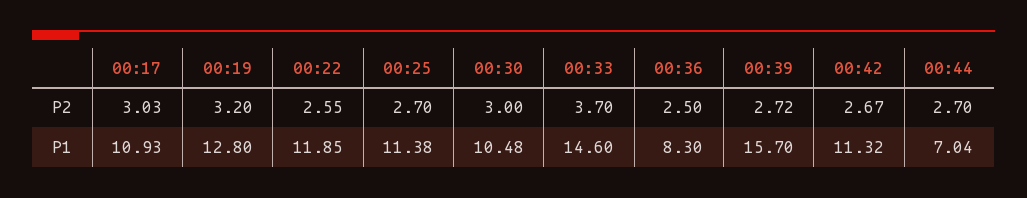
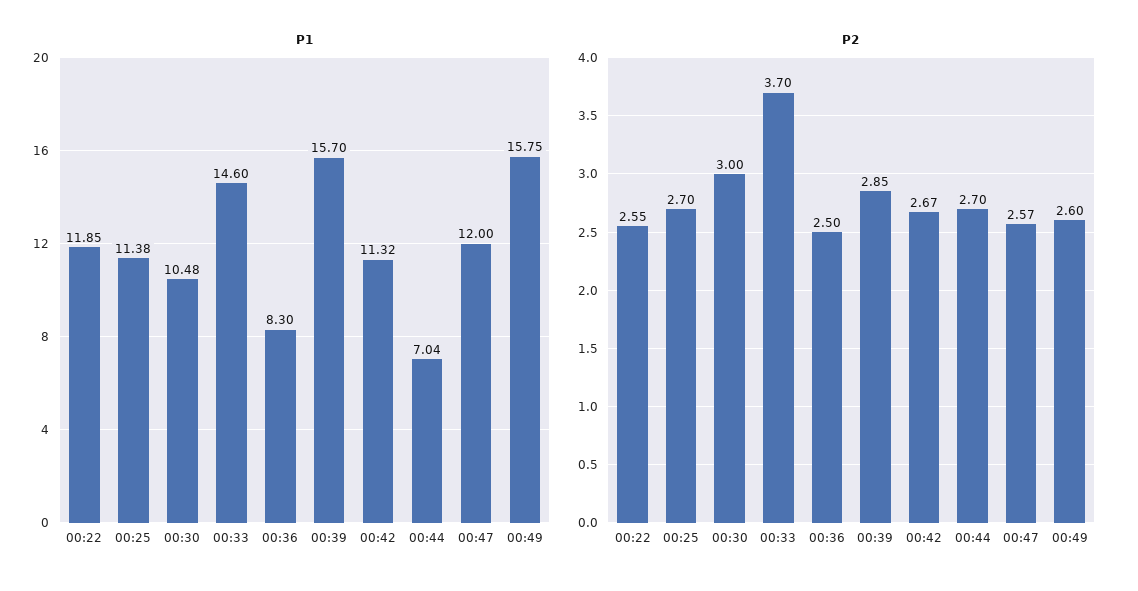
P2, 00:17: 3.03 -> none
P2, 00:19: 3.2 -> none
P2, 00:39: 2.72 -> 2.85
P1, 00:17: 10.93 -> none
P1, 00:19: 12.8 -> none
P1, 00:47: none -> 12
P1, 00:49: none -> 15.75
P2, 00:47: none -> 2.57
P2, 00:49: none -> 2.6

